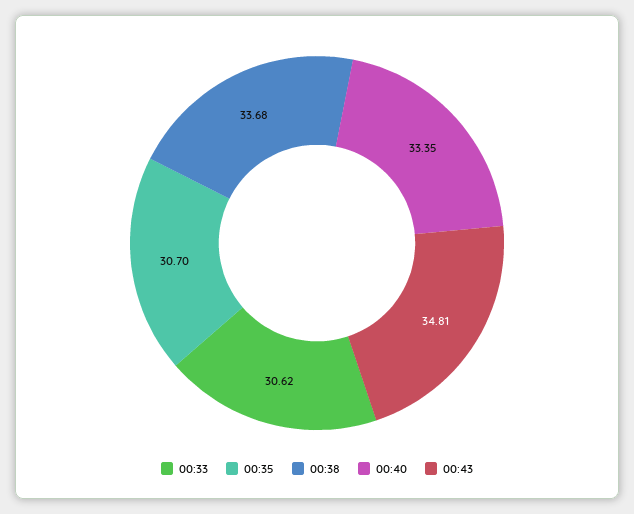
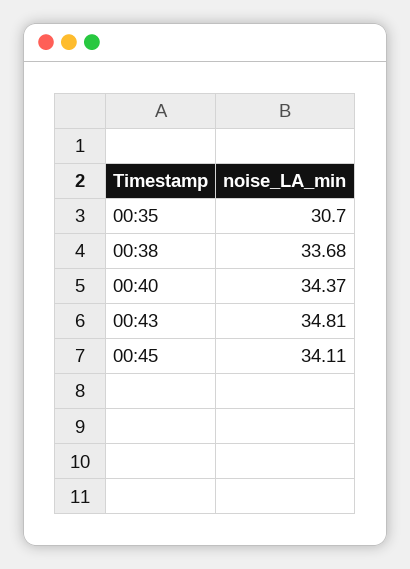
00:33: 30.62 -> none
00:40: 33.35 -> 34.37
00:45: none -> 34.11

